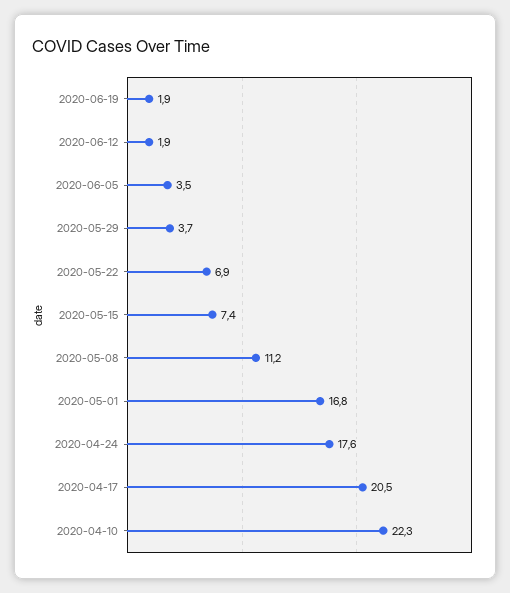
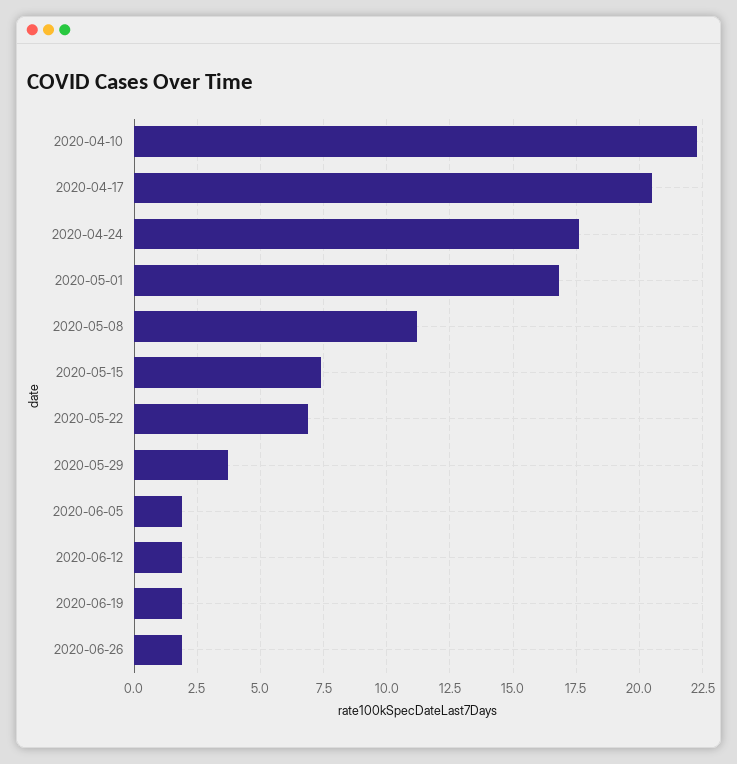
2020-06-05: 3.5 -> 2
2020-06-26: none -> 2

